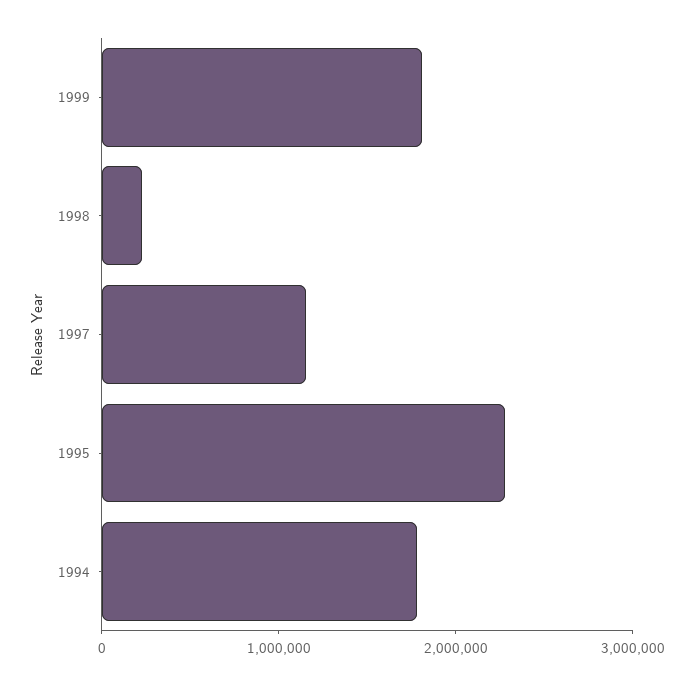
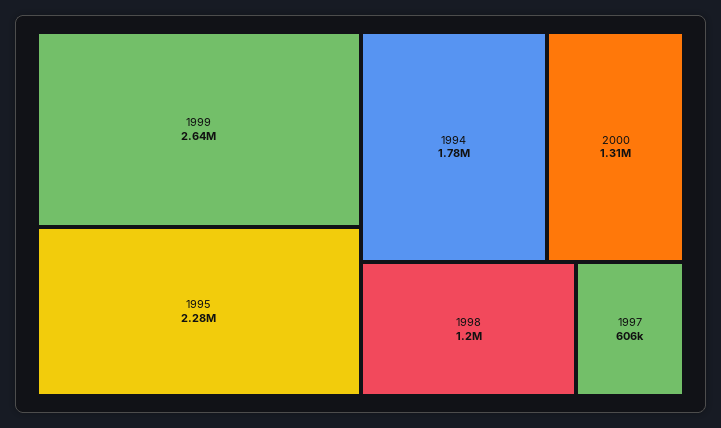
1999: 1800000 -> 2640000
1998: 200000 -> 1200000
1997: 1200000 -> 606000
2000: none -> 1310000

